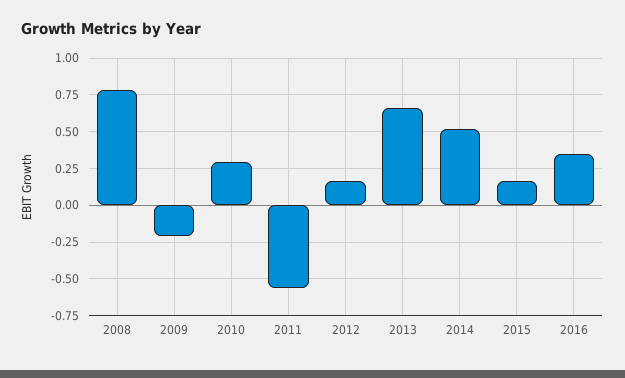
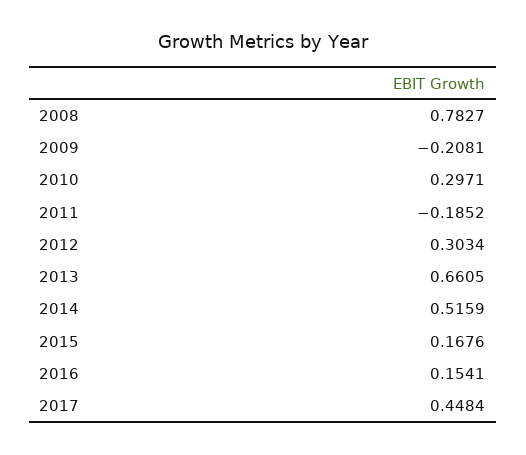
2011: -0.55 -> -0.1852
2012: 0.15 -> 0.3034
2016: 0.35 -> 0.1541
2017: none -> 0.4484

